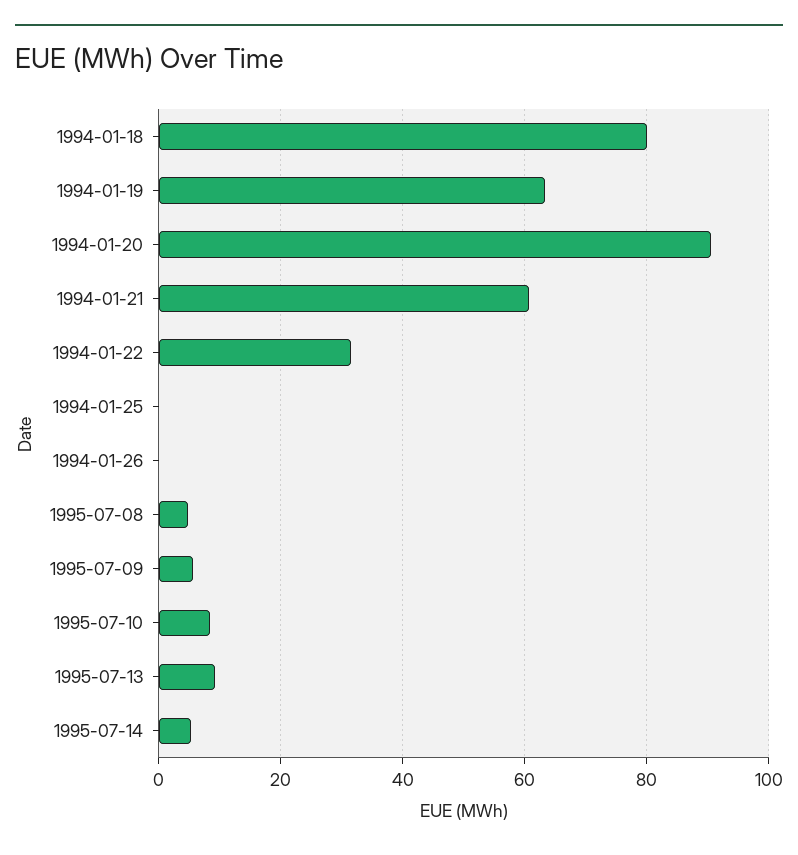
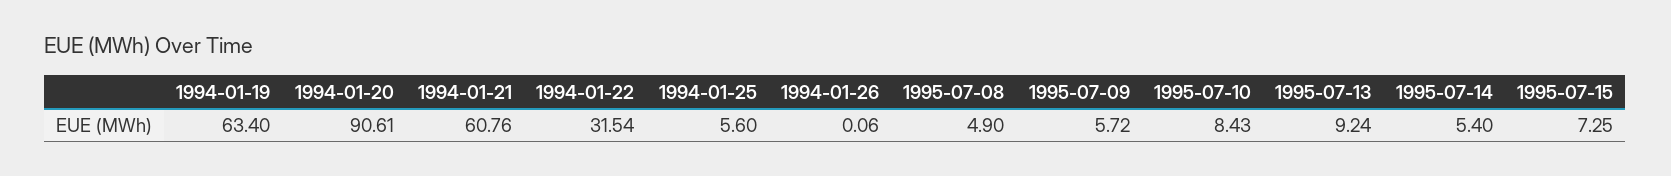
1994-01-18: 80 -> none
1994-01-25: 0 -> 5.6
1995-07-15: none -> 7.25

